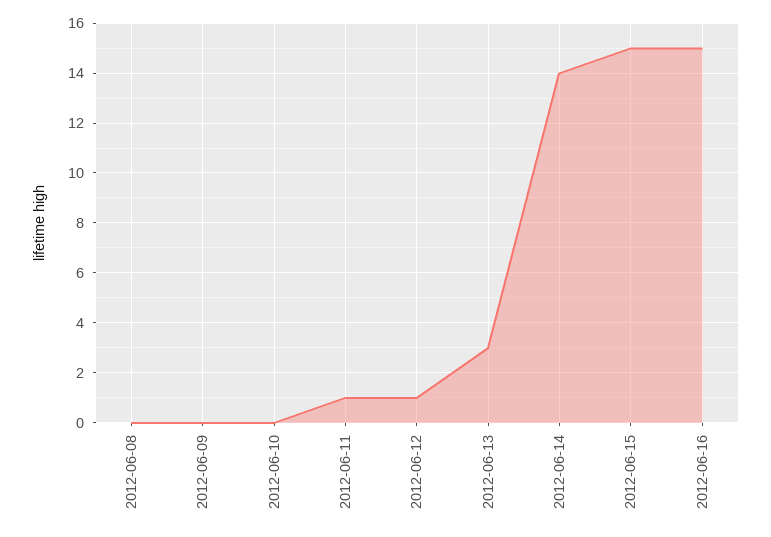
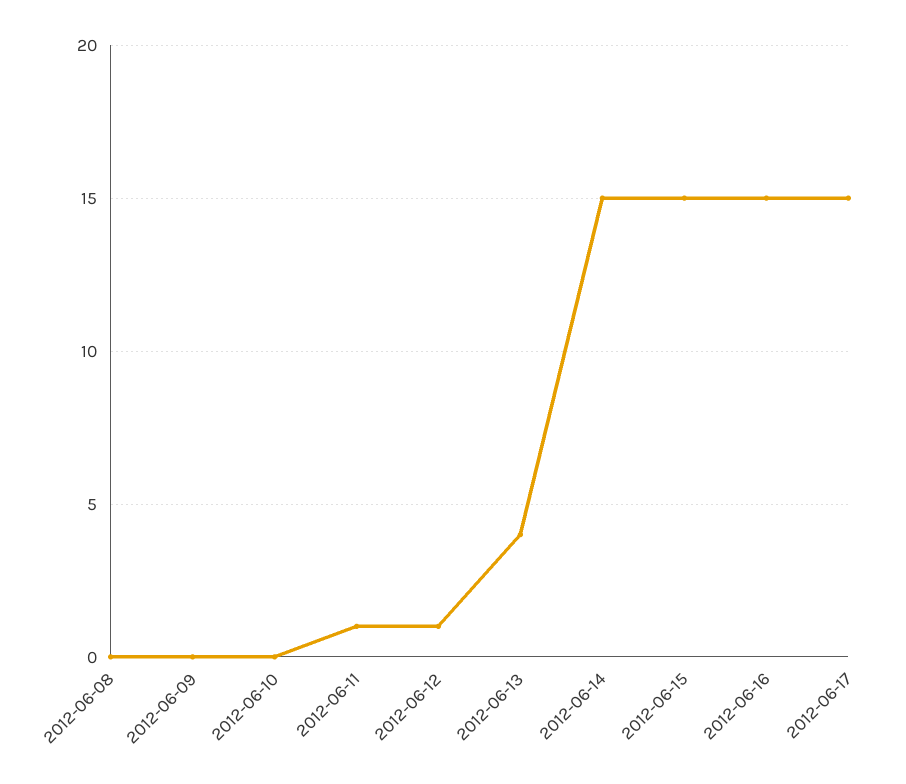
2012-06-13: 3 -> 4
2012-06-14: 14 -> 15
2012-06-17: none -> 15

